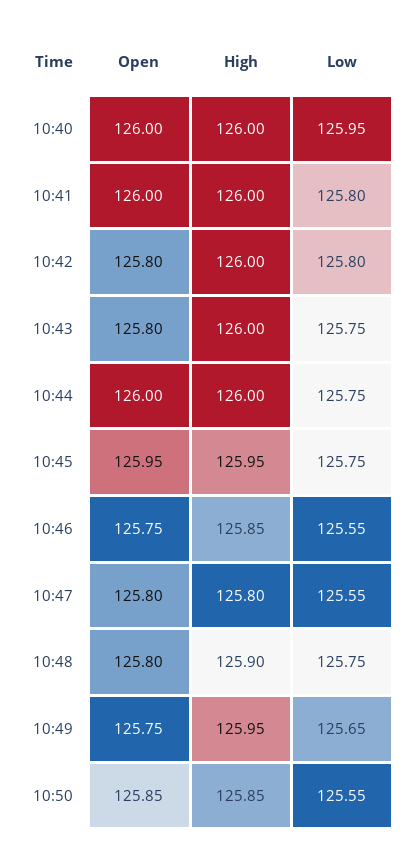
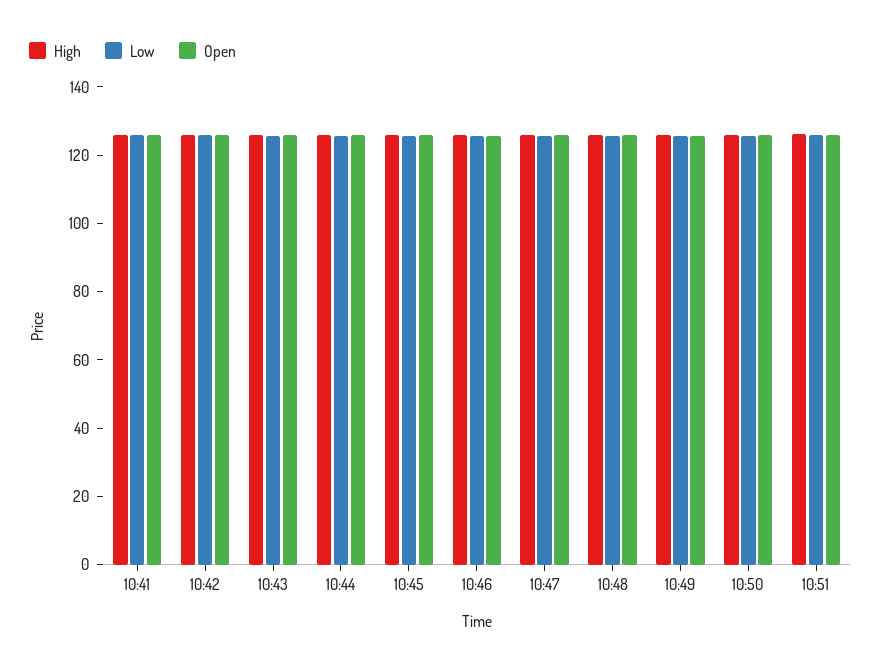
Open, 10:40: 126 -> none
High, 10:40: 126 -> none
Low, 10:40: 125.95 -> none
High, 10:51: none -> 125
Low, 10:51: none -> 125
Open, 10:51: none -> 125

